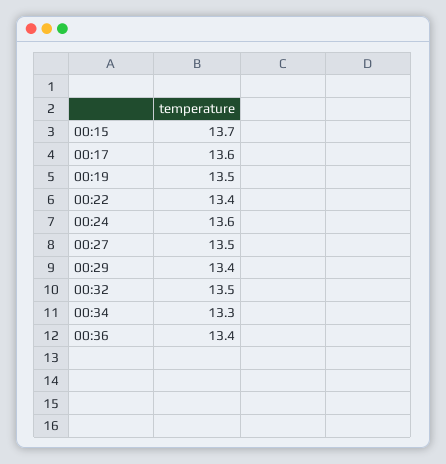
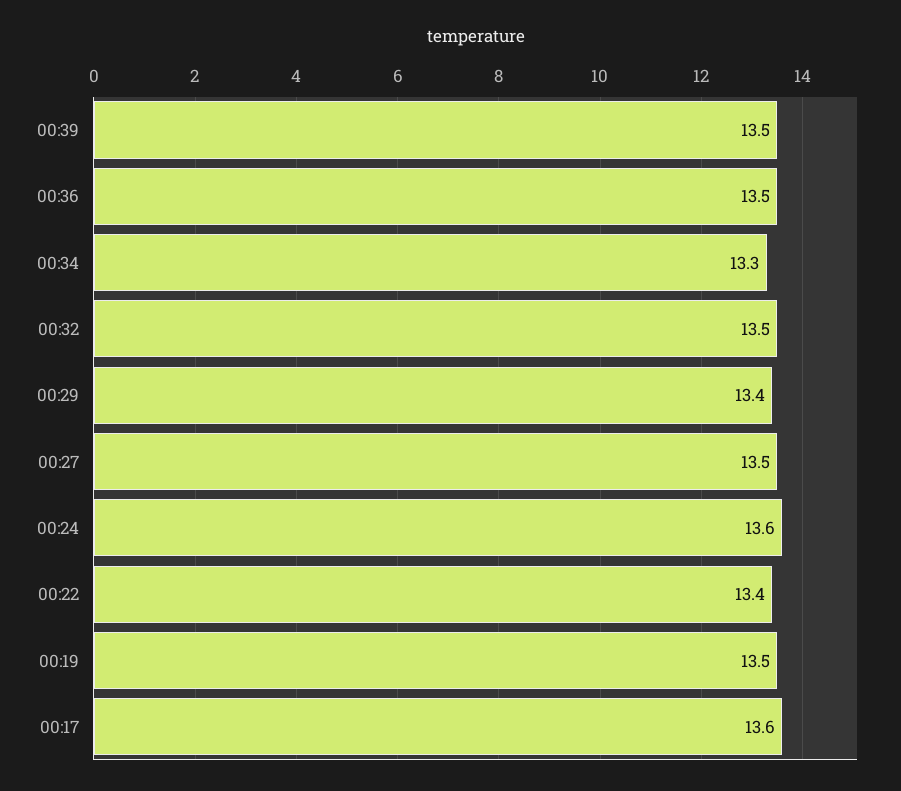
00:15: 13.7 -> none
00:36: 13.4 -> 13.5
00:39: none -> 13.5

